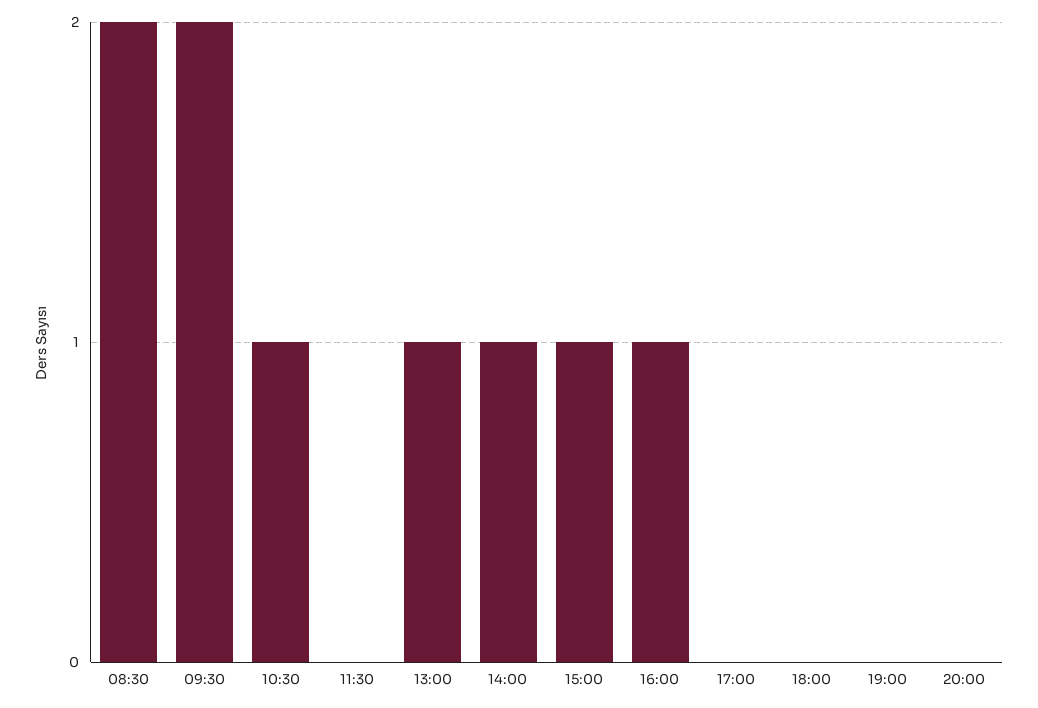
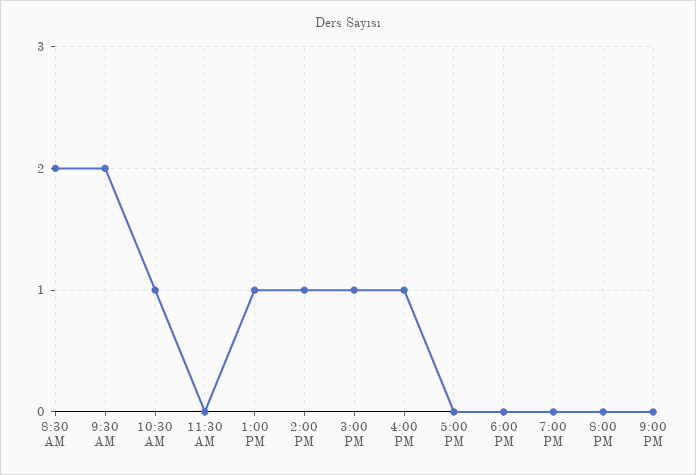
9:00 PM: none -> 0

